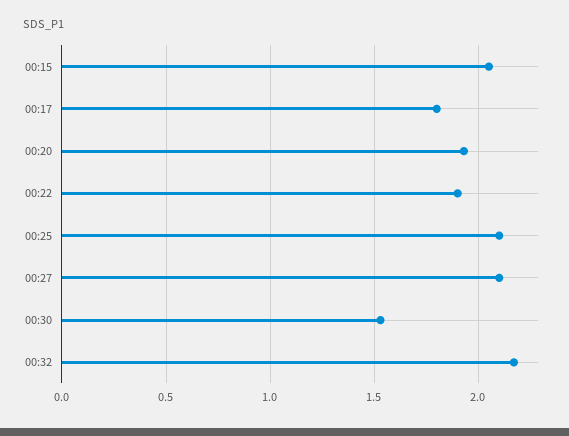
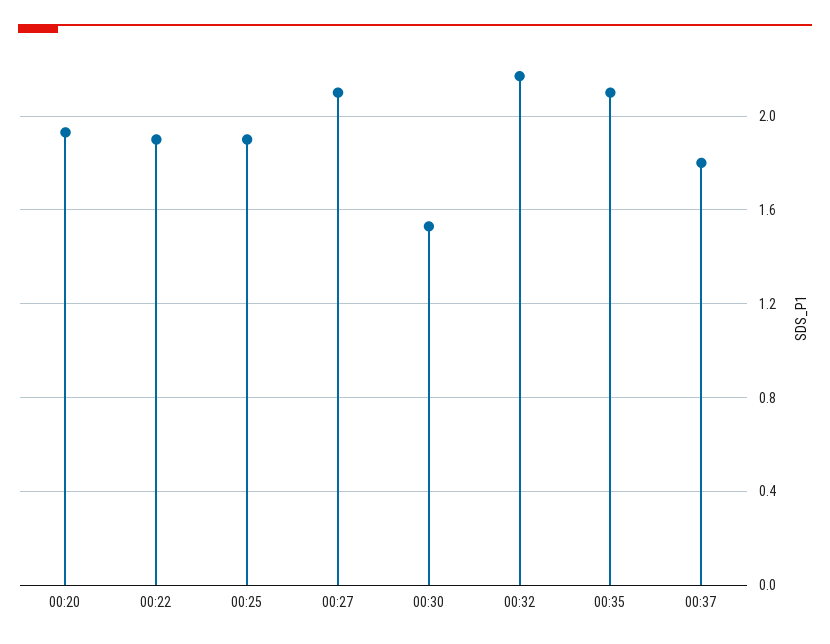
00:15: 2.05 -> none
00:17: 1.8 -> none
00:25: 2.1 -> 1.9
00:35: none -> 2.1
00:37: none -> 1.8

